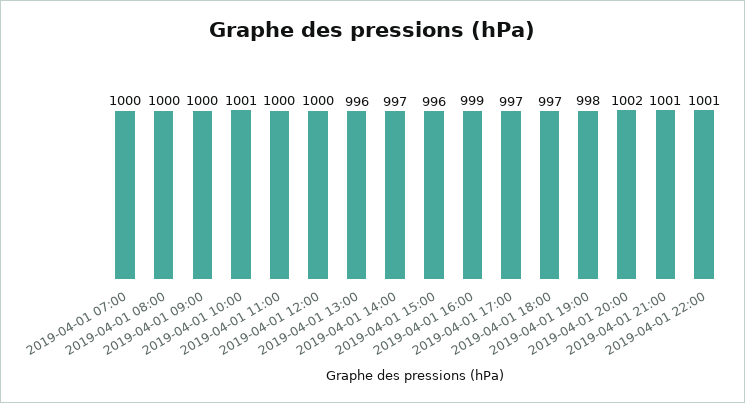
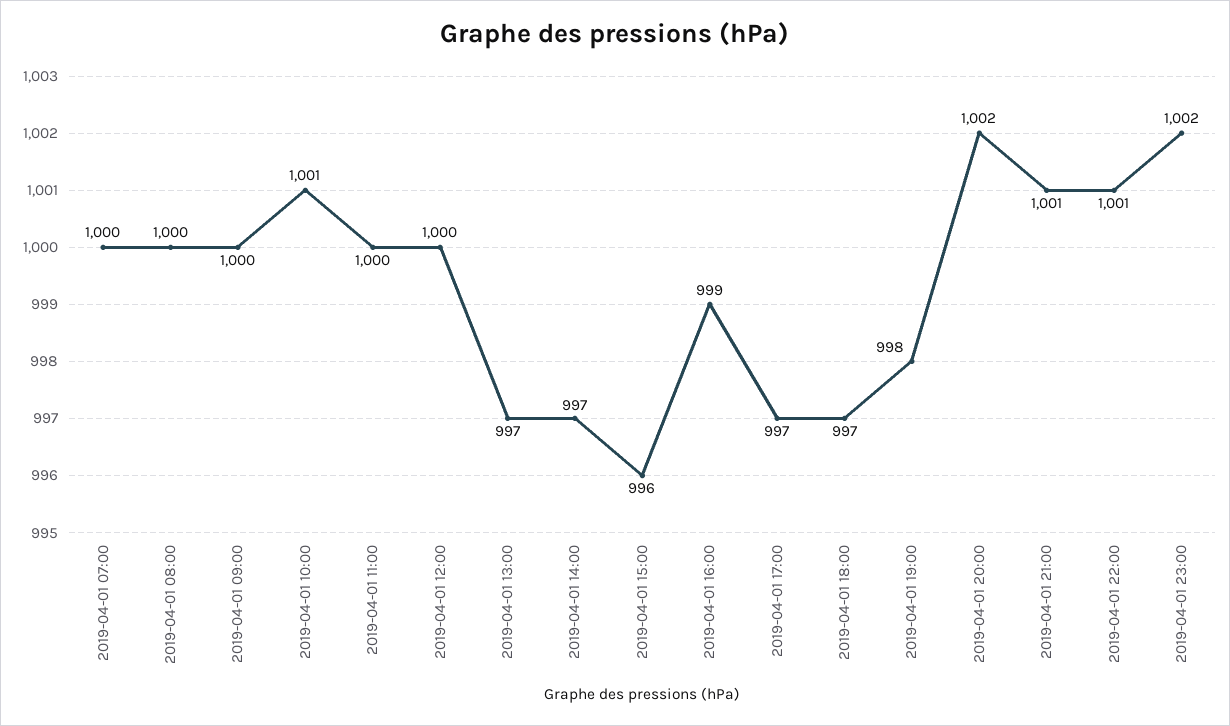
2019-04-01 13:00: 996 -> 997
2019-04-01 23:00: none -> 1002

